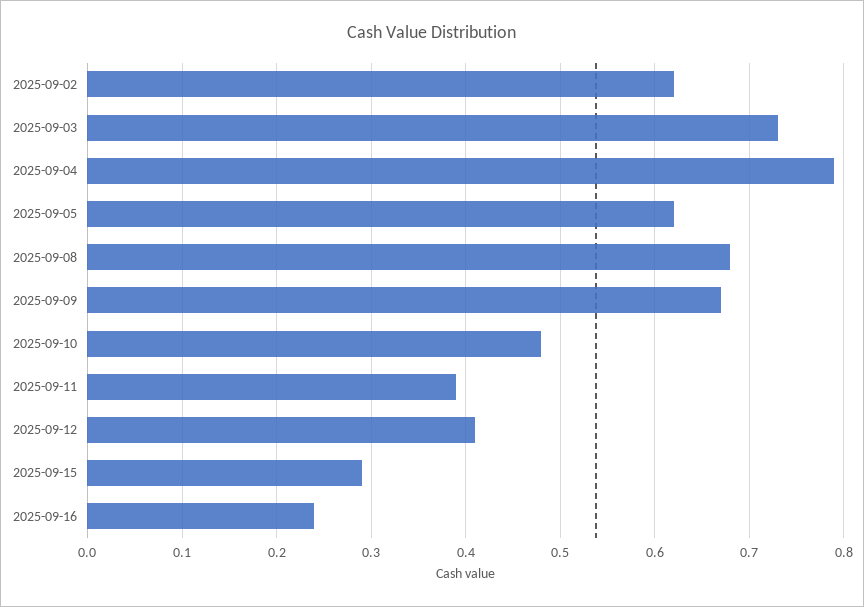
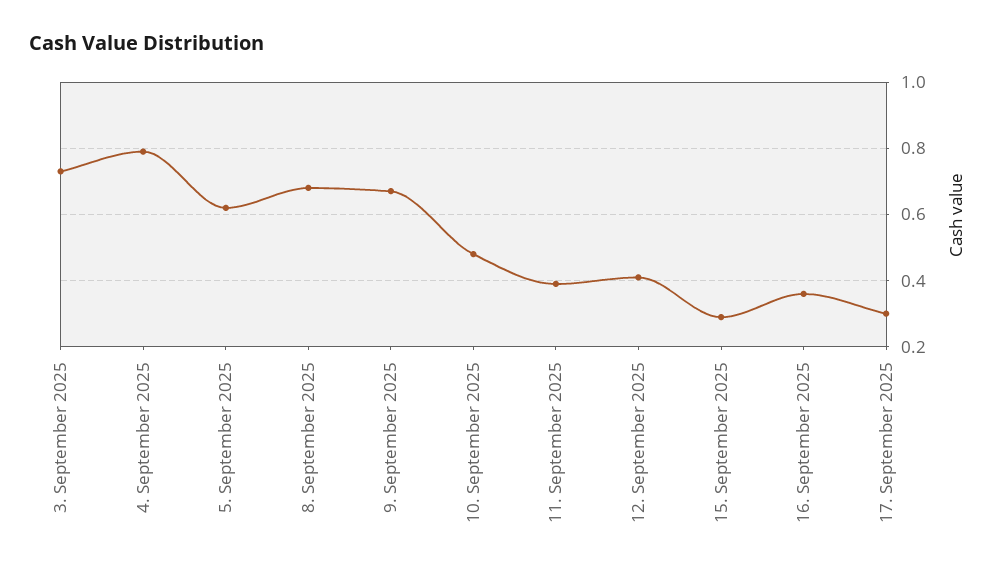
2025-09-02: 0.62 -> none
2025-09-16: 0.24 -> 0.35
17. September 2025: none -> 0.3

